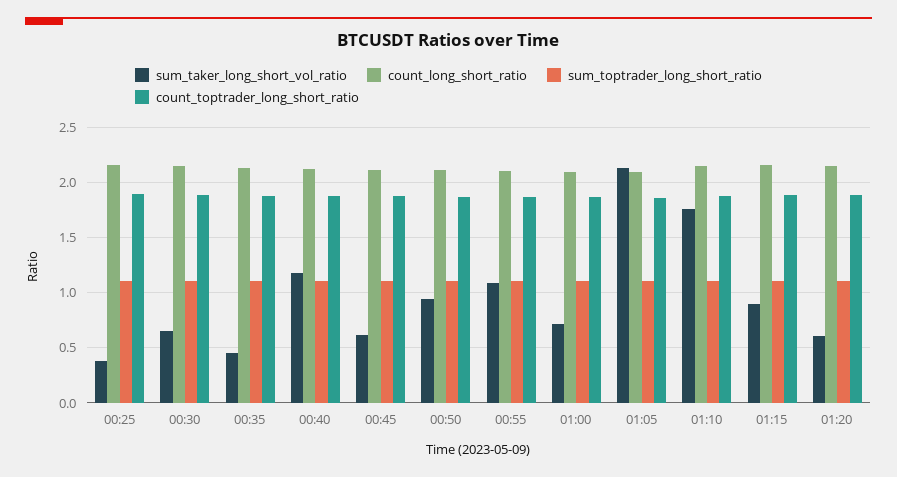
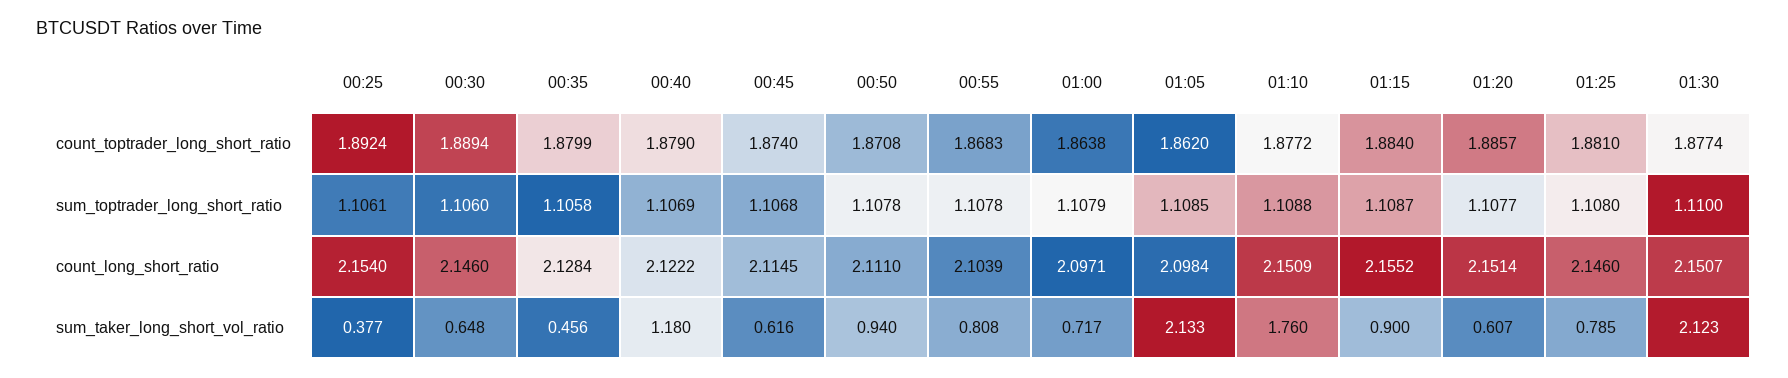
sum_taker_long_short_vol_ratio, 00:55: 1.1 -> 0.808
count_toptrader_long_short_ratio, 01:25: none -> 1.881
count_toptrader_long_short_ratio, 01:30: none -> 1.8774
sum_toptrader_long_short_ratio, 01:25: none -> 1.108
sum_toptrader_long_short_ratio, 01:30: none -> 1.11
count_long_short_ratio, 01:25: none -> 2.146
count_long_short_ratio, 01:30: none -> 2.1507
sum_taker_long_short_vol_ratio, 01:25: none -> 0.785
sum_taker_long_short_vol_ratio, 01:30: none -> 2.123

